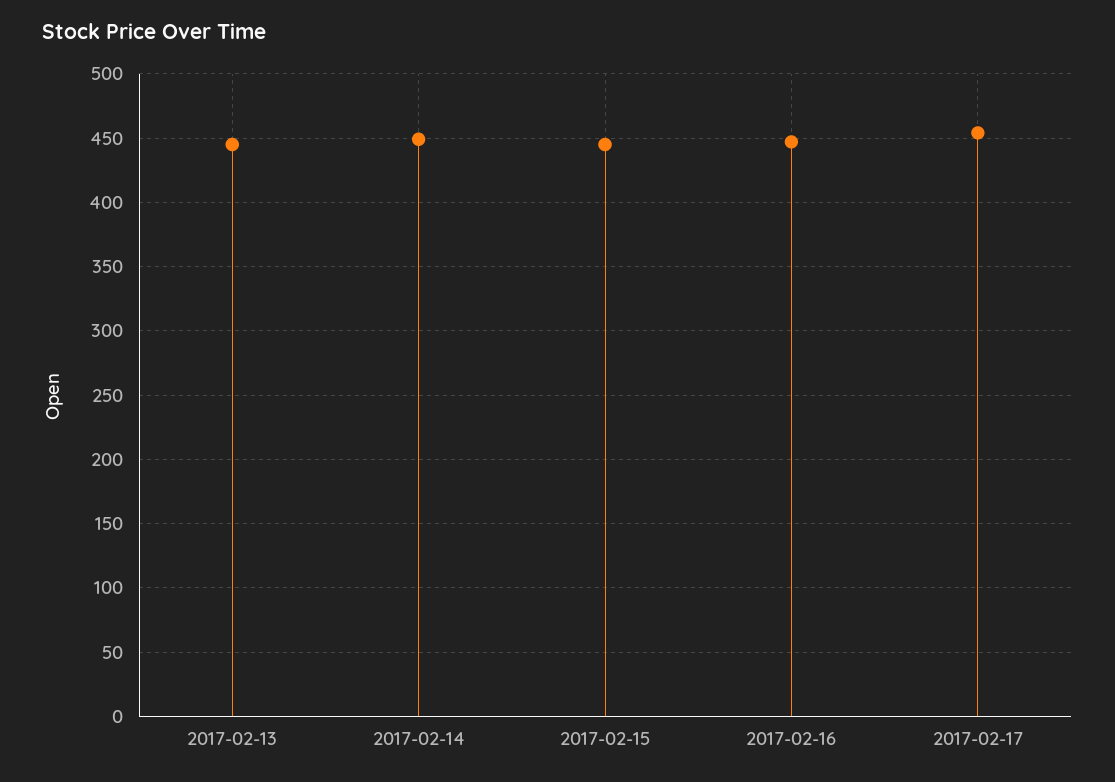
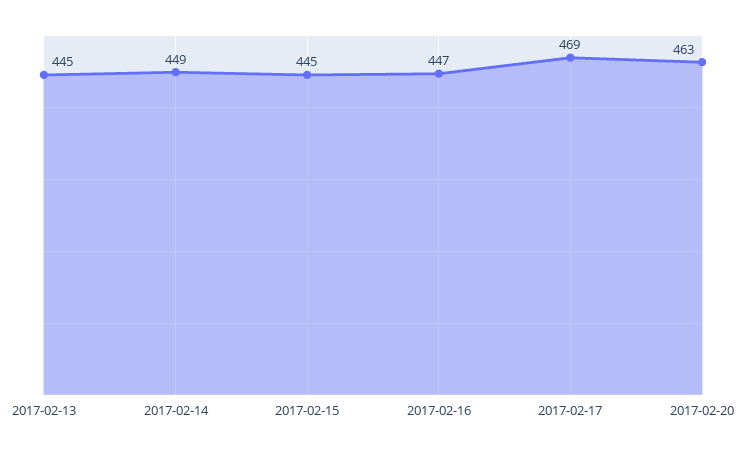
2017-02-17: 455 -> 469
2017-02-20: none -> 463

